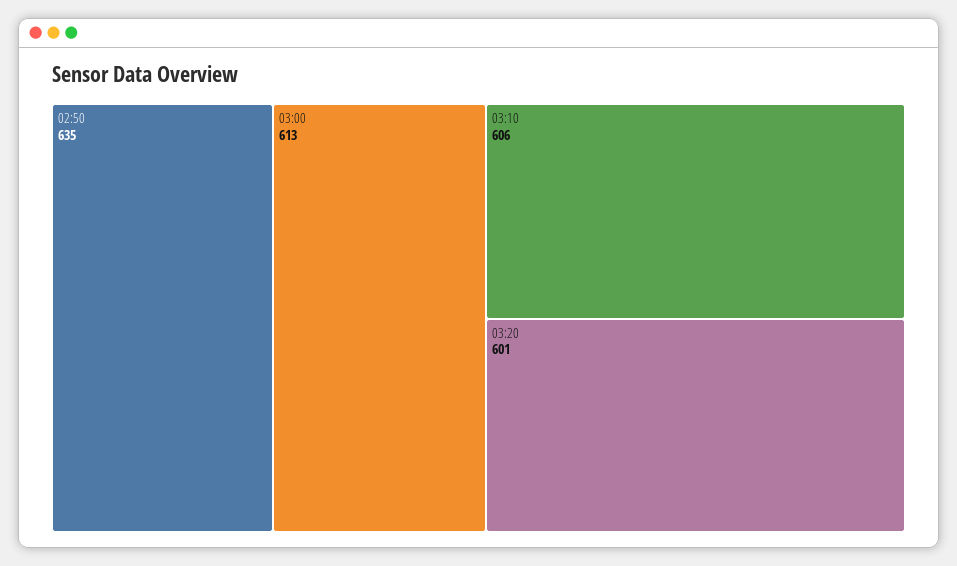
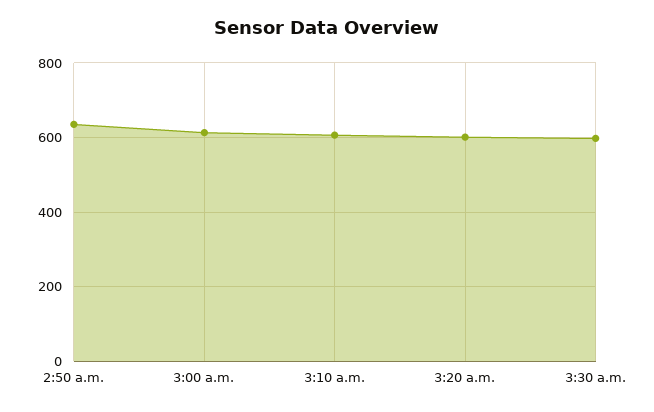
3:30 a.m.: none -> 600

